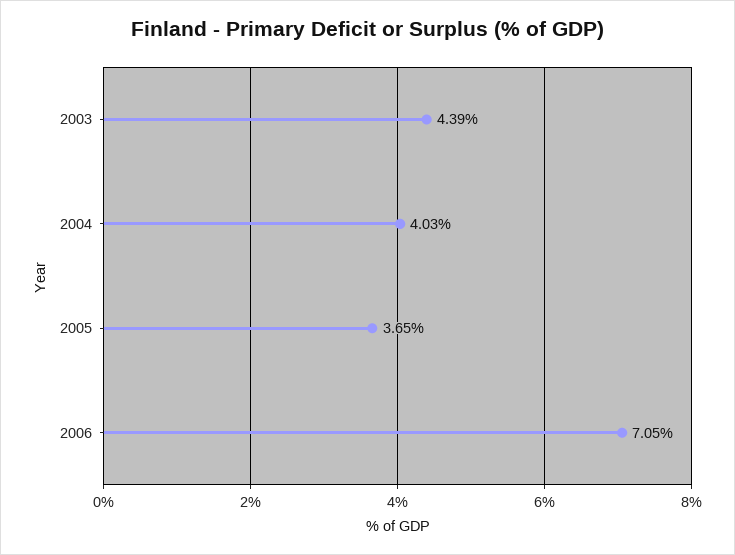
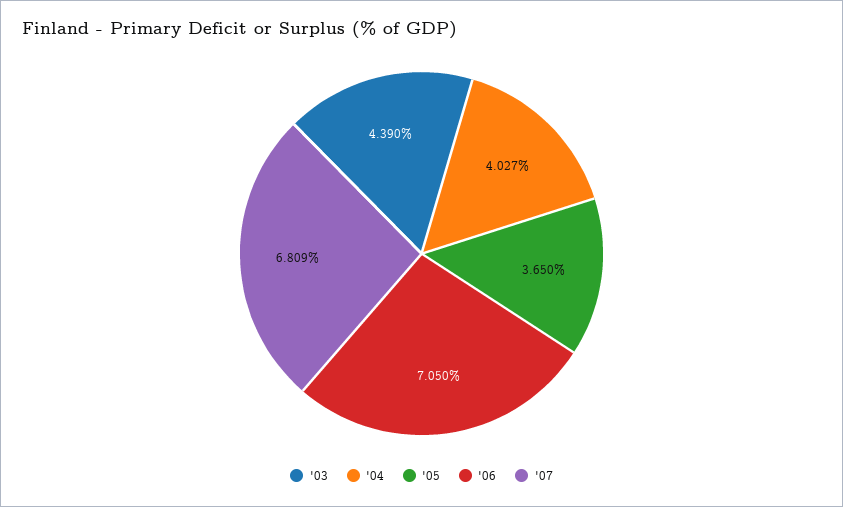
'07: none -> 6.809

